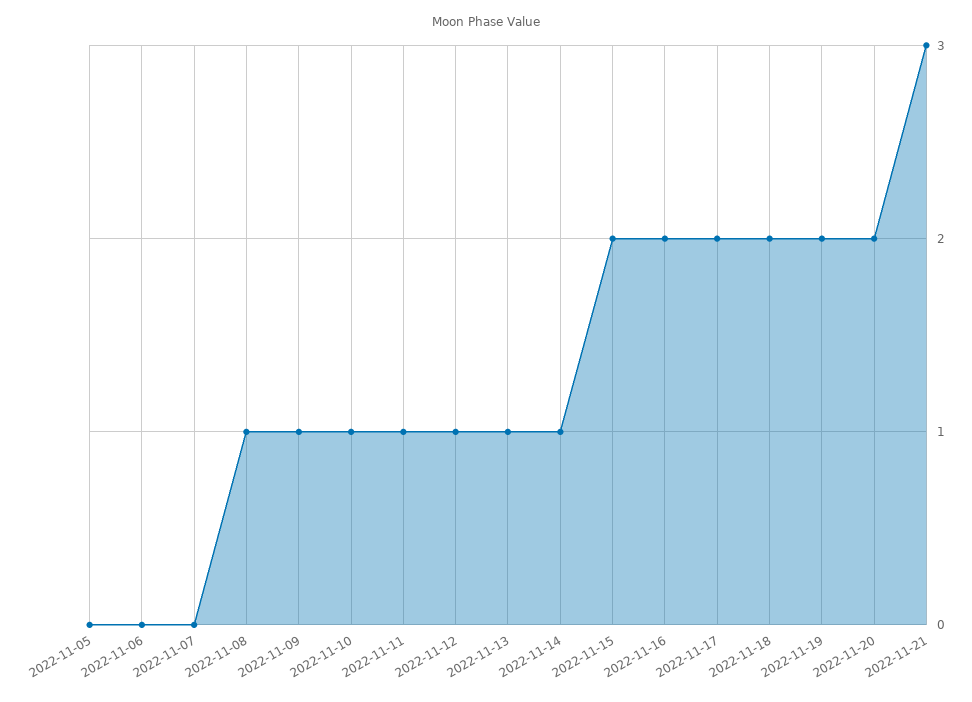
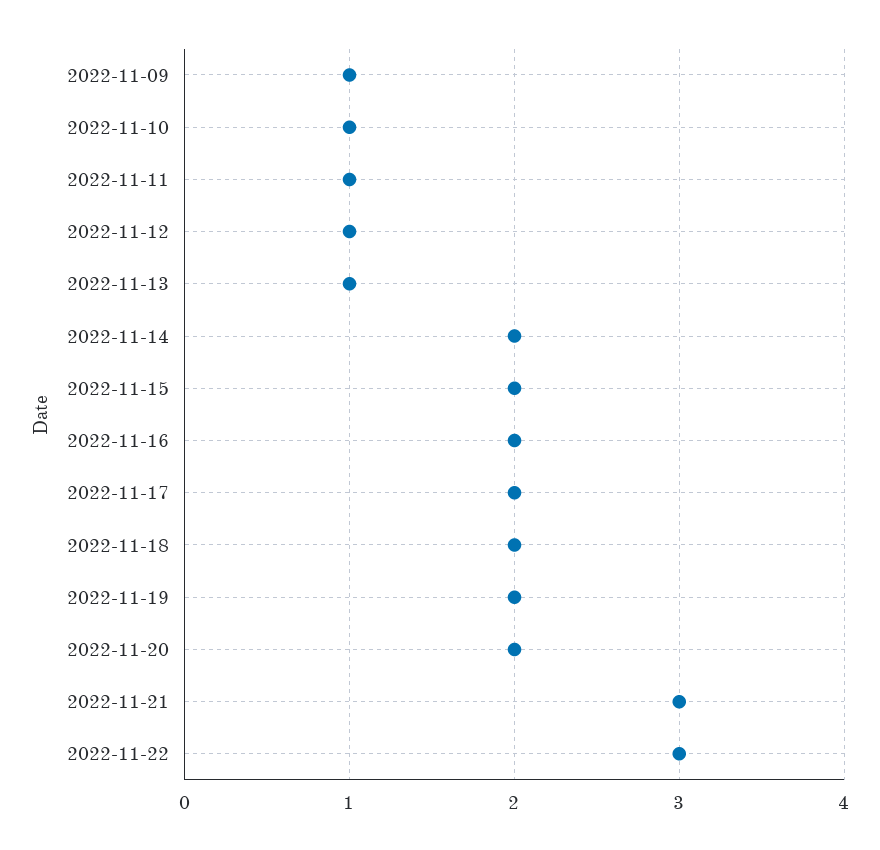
2022-11-05: 0 -> none
2022-11-06: 0 -> none
2022-11-07: 0 -> none
2022-11-08: 1 -> none
2022-11-14: 1 -> 2
2022-11-22: none -> 3

